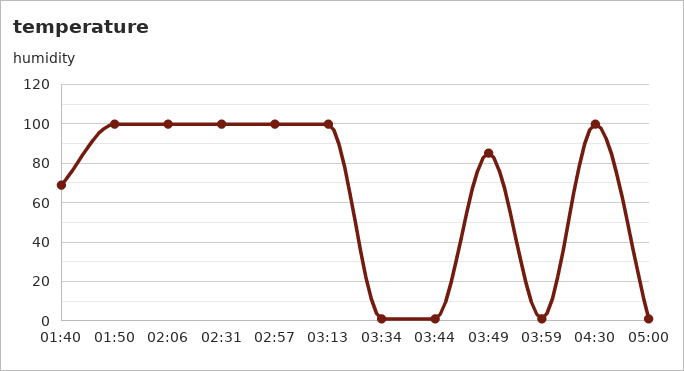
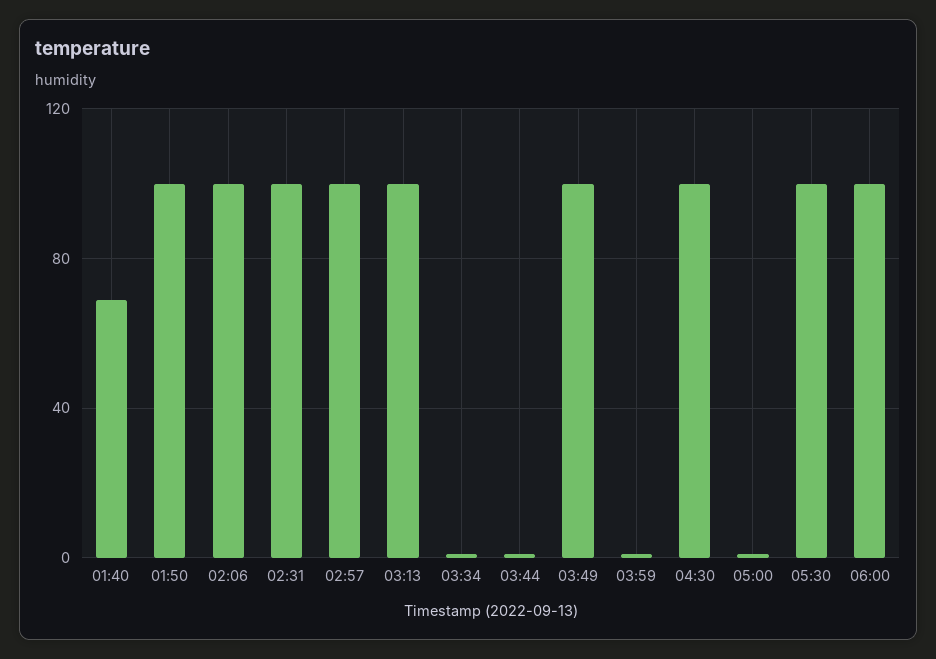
03:49: 85 -> 100
05:30: none -> 100
06:00: none -> 100

